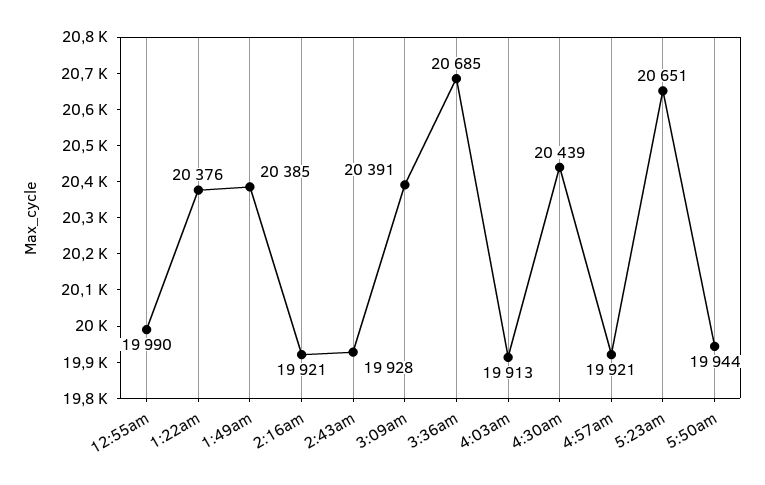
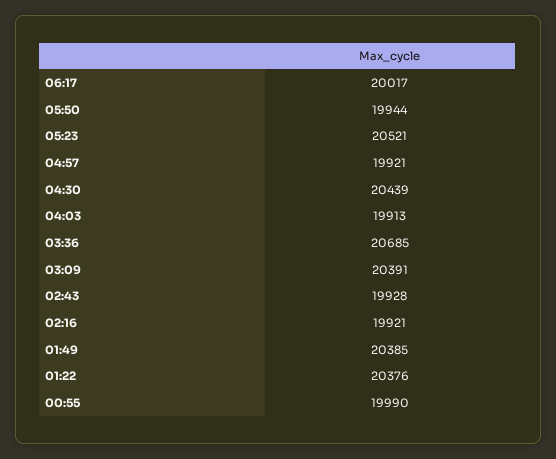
5:23am: 20651 -> 20521
06:17: none -> 20017

